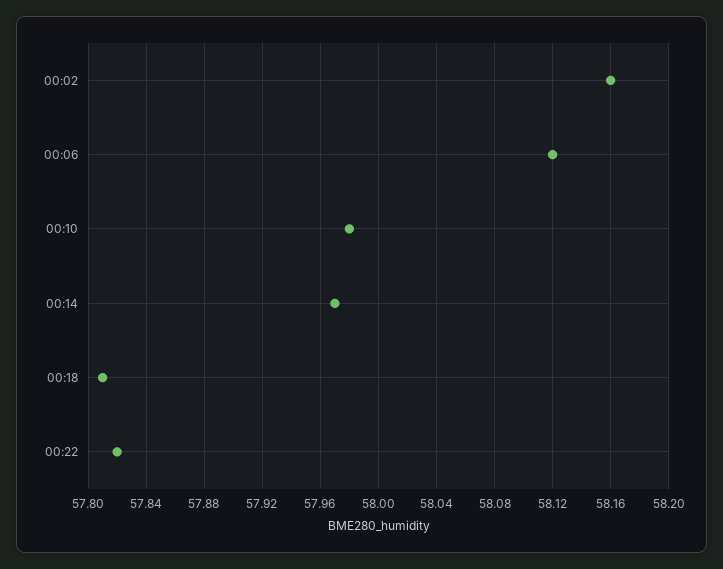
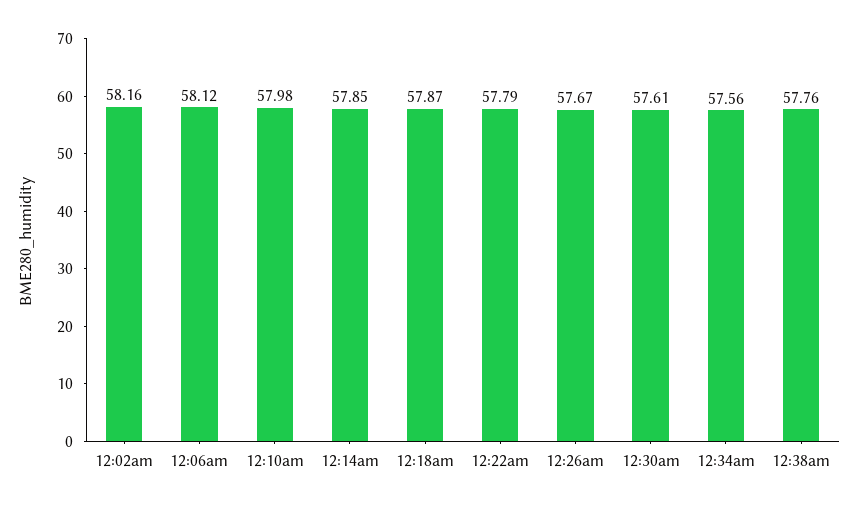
00:14: 57.97 -> 57.85
00:18: 57.81 -> 57.87
00:22: 57.82 -> 57.79
12:26am: none -> 57.67
12:30am: none -> 57.61
12:34am: none -> 57.56
12:38am: none -> 57.76

